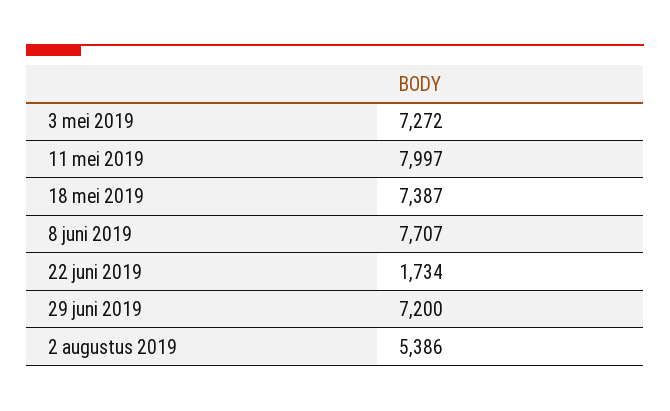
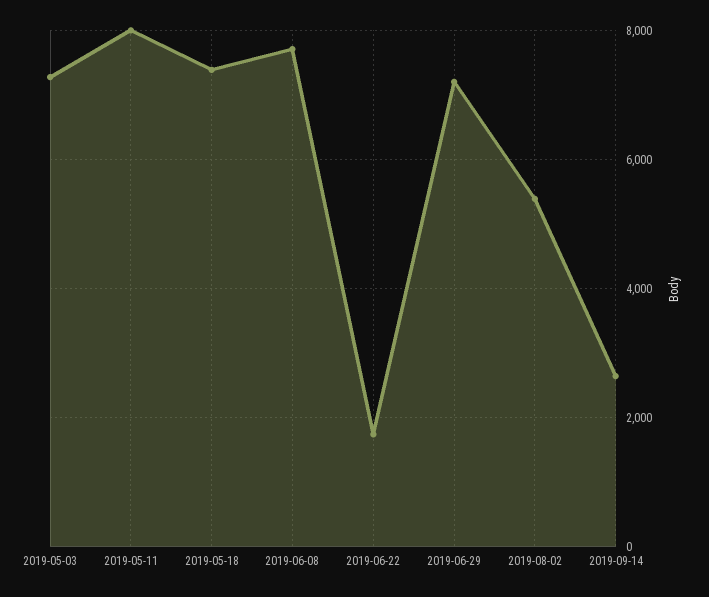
2019-09-14: none -> 2600

